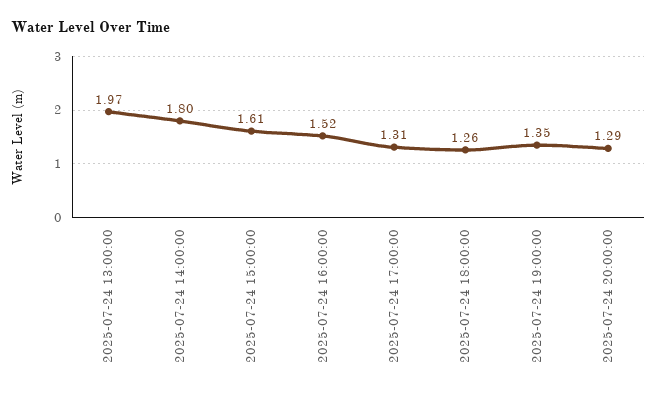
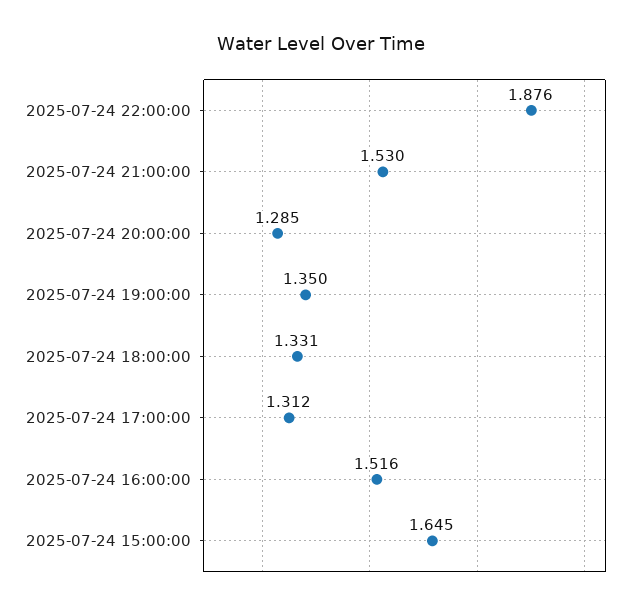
2025-07-24 13:00:00: 1.97 -> none
2025-07-24 14:00:00: 1.8 -> none
2025-07-24 15:00:00: 1.61 -> 1.645
2025-07-24 18:00:00: 1.26 -> 1.331
2025-07-24 22:00:00: none -> 1.876
2025-07-24 21:00:00: none -> 1.53

